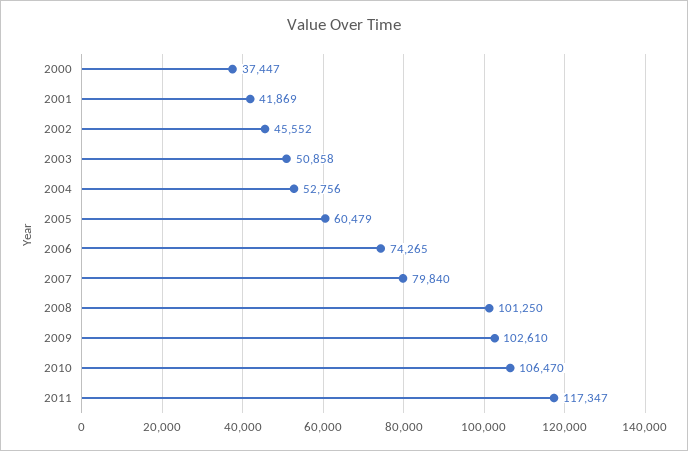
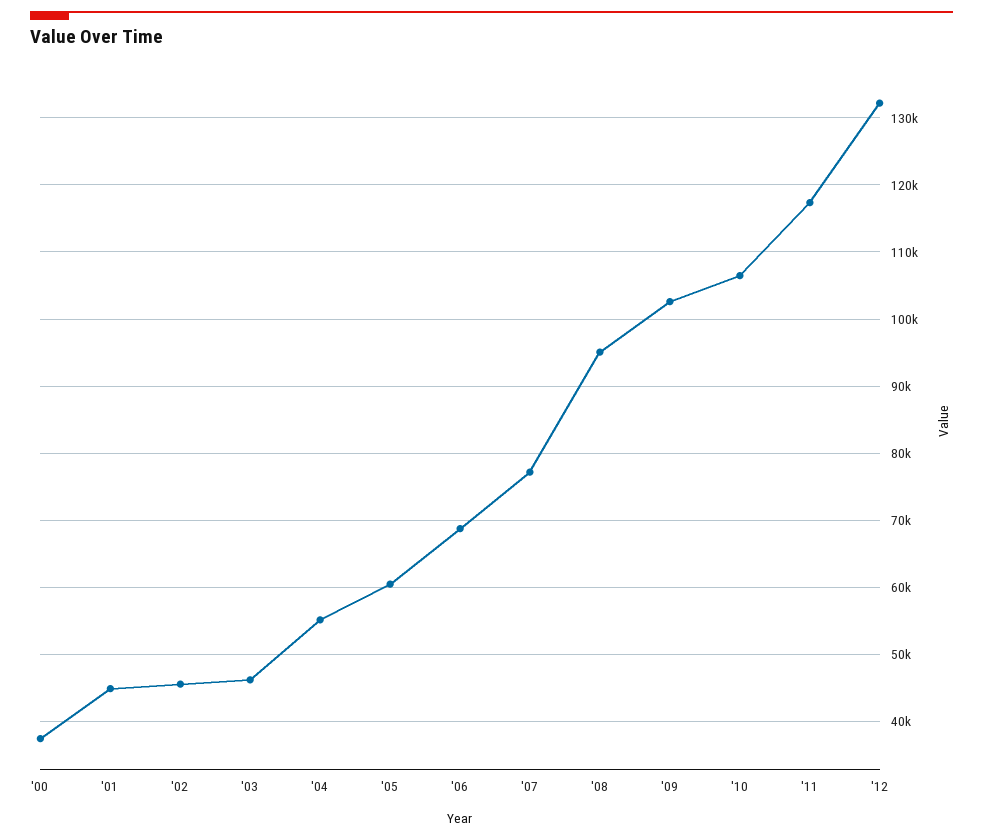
2001: 41869 -> 45000
2003: 50858 -> 46000
2004: 52756 -> 55000
2006: 74265 -> 69000
2007: 79840 -> 77000
2008: 101250 -> 95000
'12: none -> 132000

